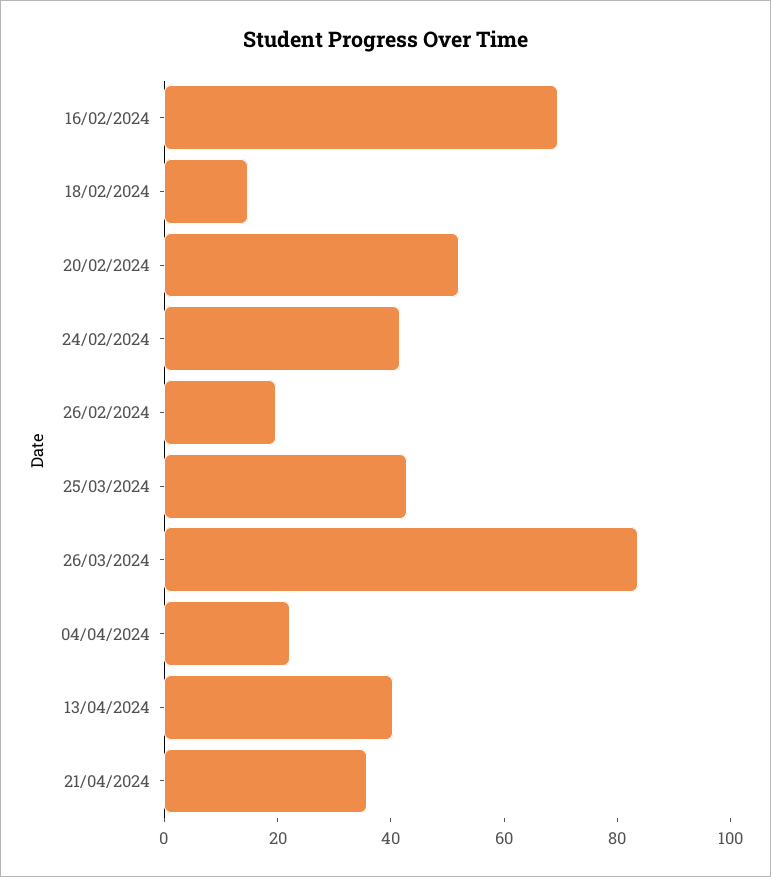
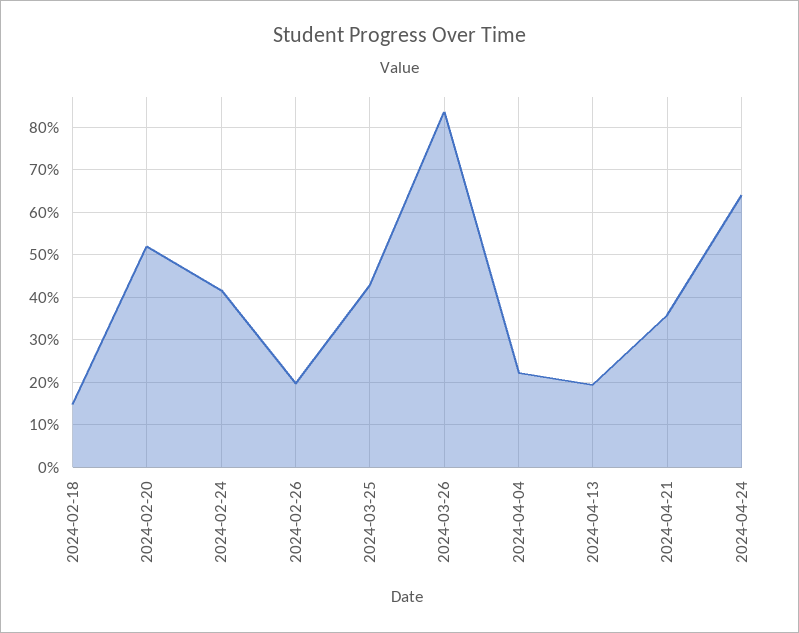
16/02/2024: 70 -> none
13/04/2024: 40 -> 20
2024-04-24: none -> 64

